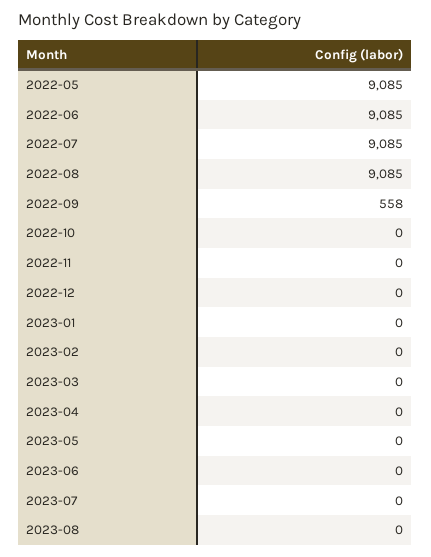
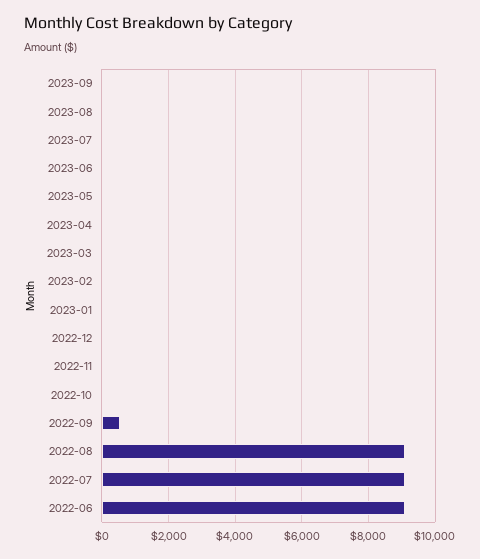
2022-05: 9085 -> none
2023-09: none -> 0

